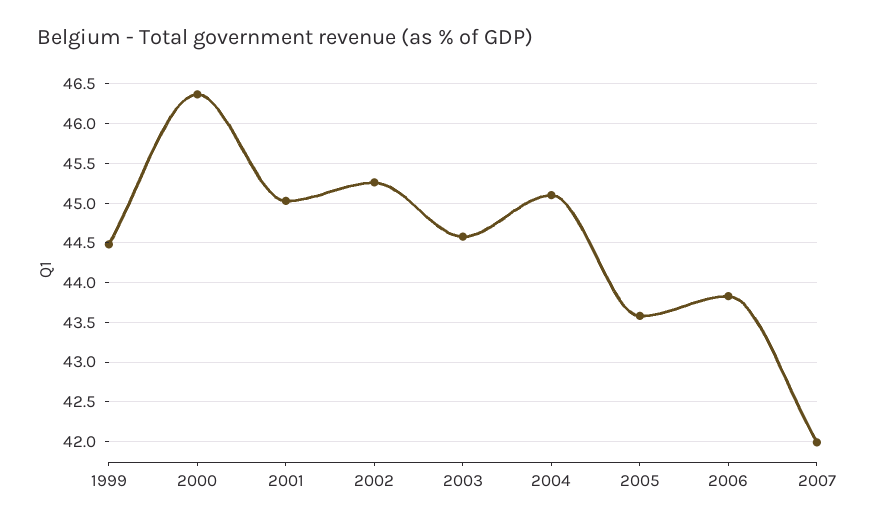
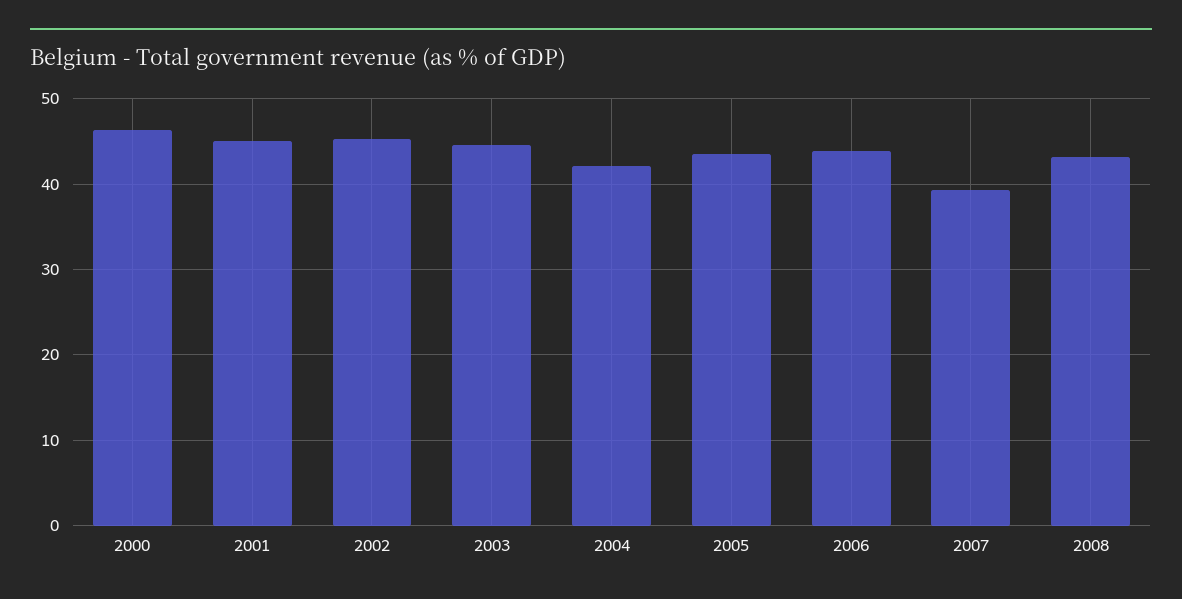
1999: 44.5 -> none
2004: 45.1 -> 42
2007: 42 -> 39
2008: none -> 43

